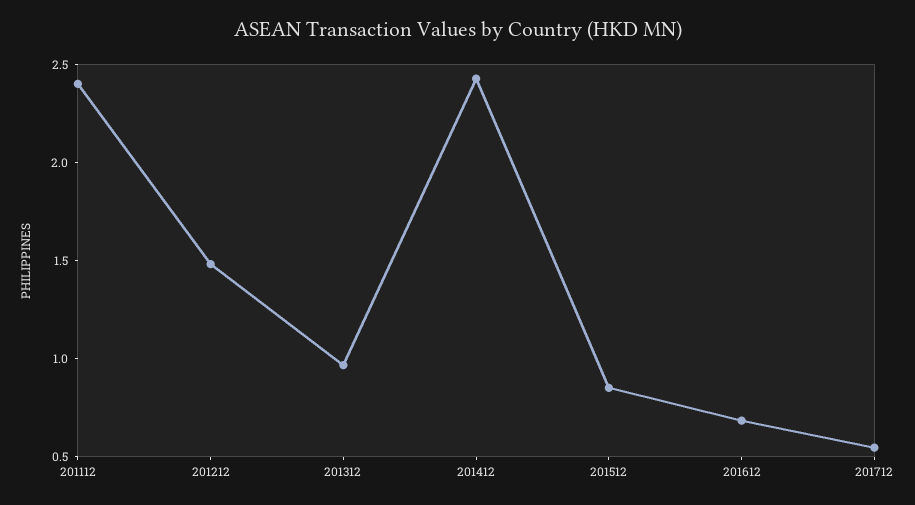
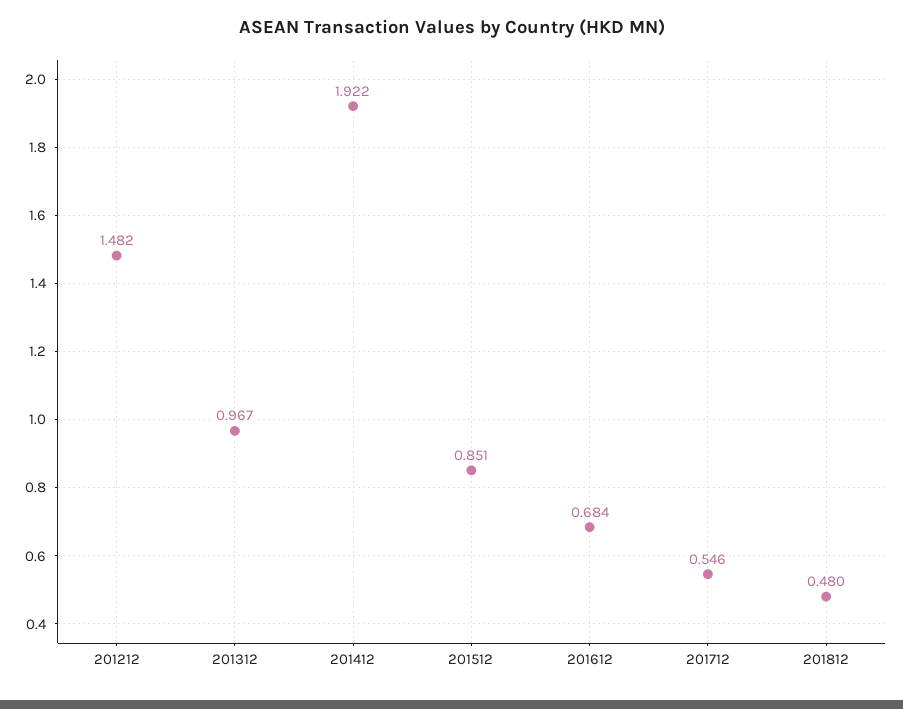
201112: 2.4 -> none
201412: 2.4 -> 1.922
201812: none -> 0.48

